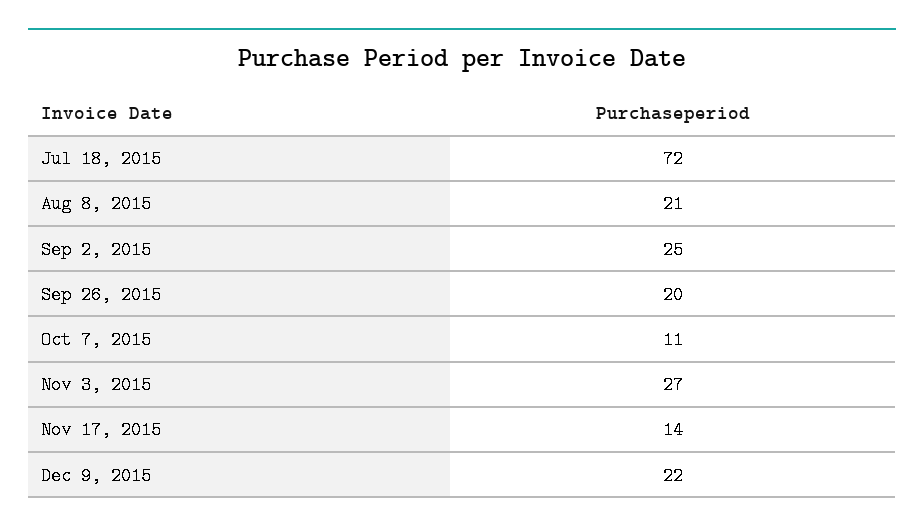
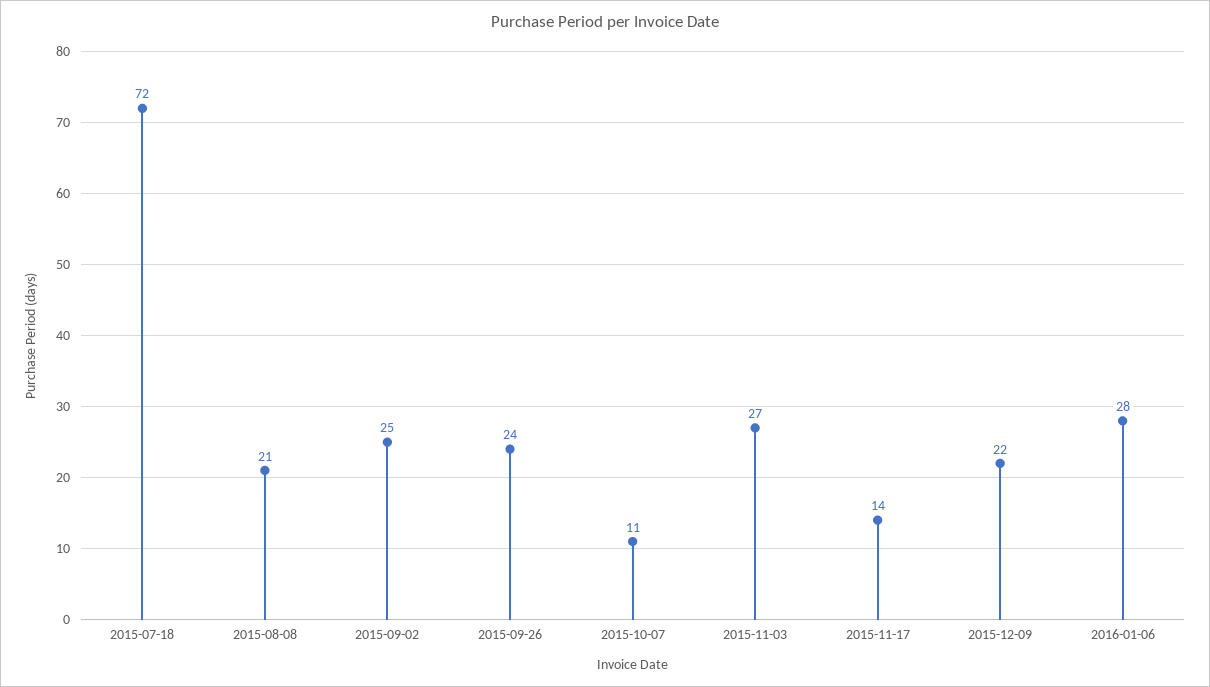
Sep 26, 2015: 20 -> 24
2016-01-06: none -> 28

